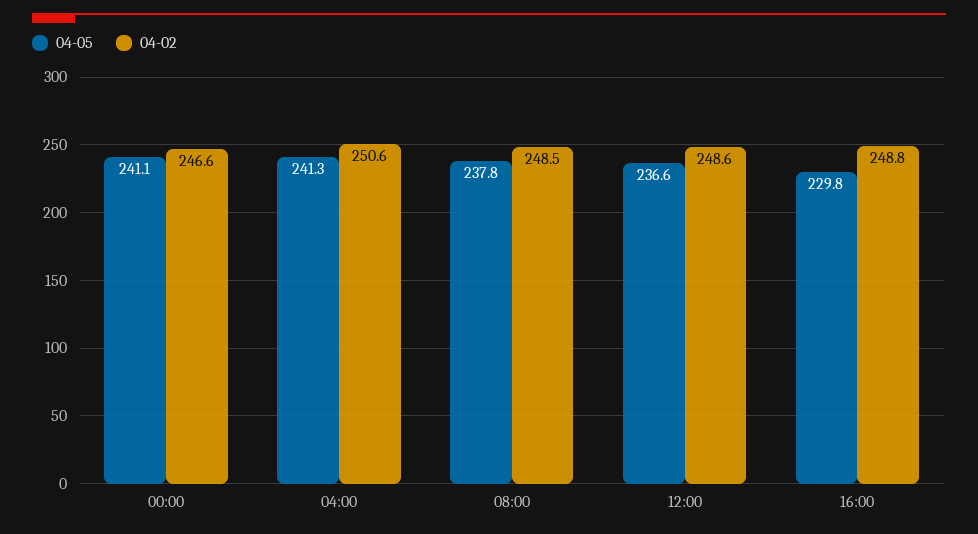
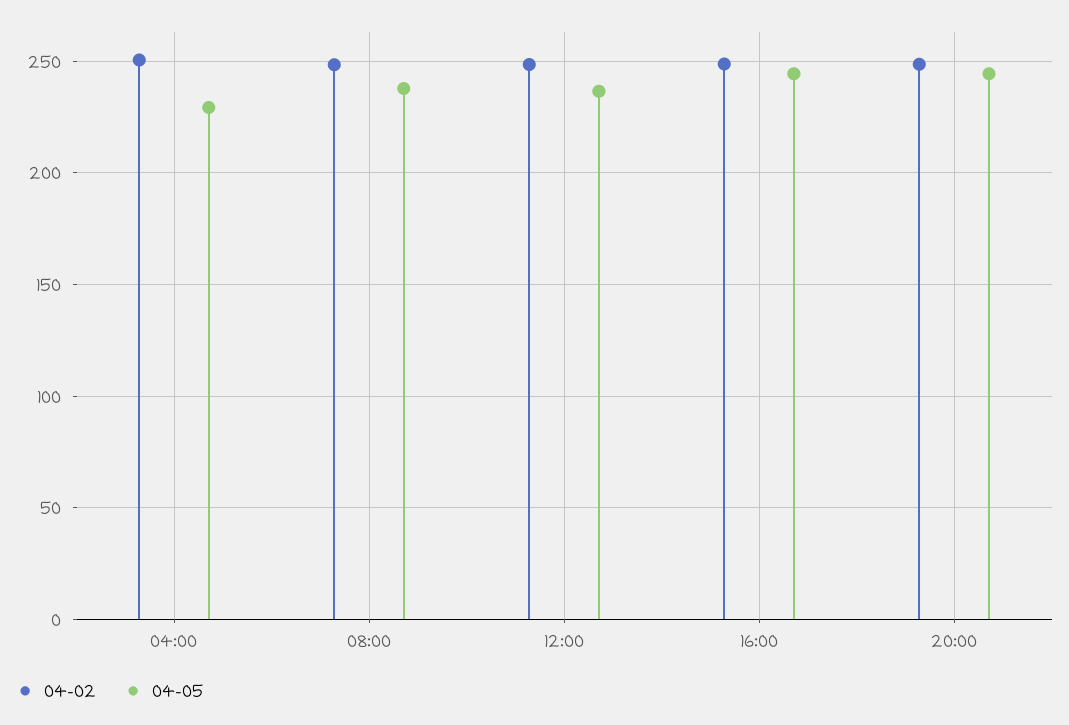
04-05, 00:00: 241.1 -> none
04-02, 00:00: 246.6 -> none
04-05, 04:00: 241.3 -> 230
04-05, 16:00: 229.8 -> 245
04-02, 20:00: none -> 250
04-05, 20:00: none -> 245

